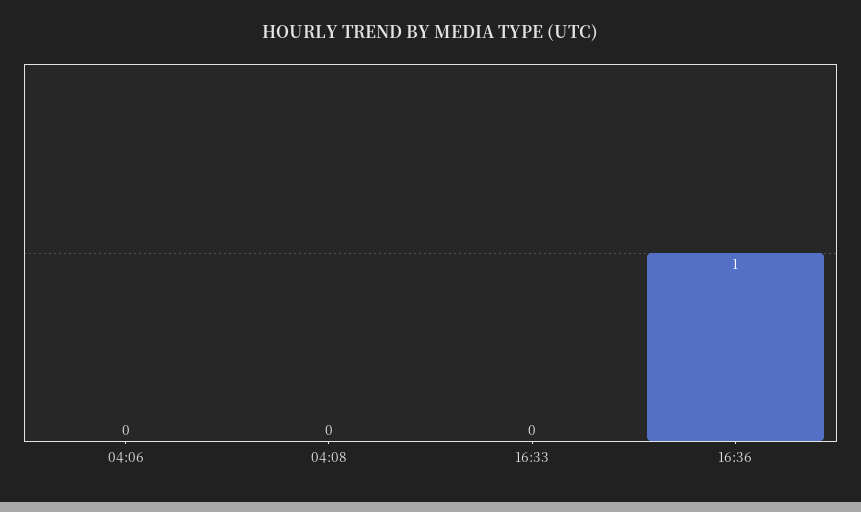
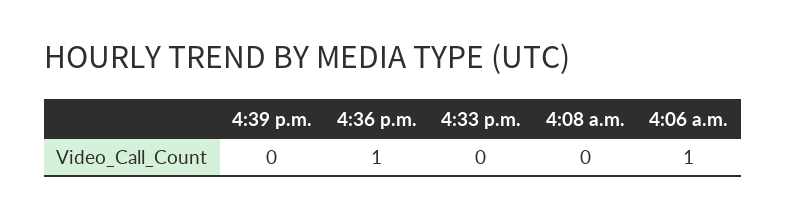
04:06: 0 -> 1
4:39 p.m.: none -> 0

